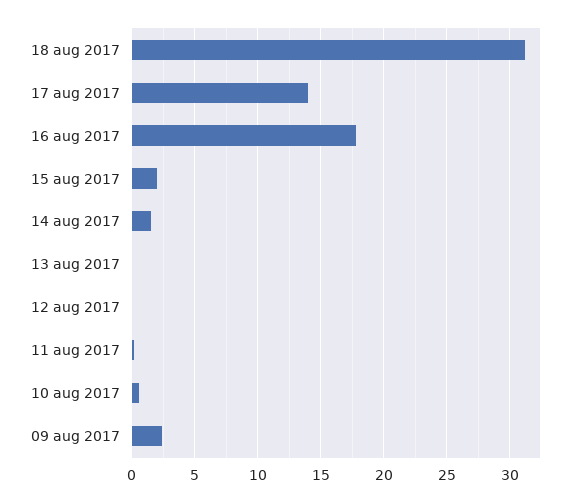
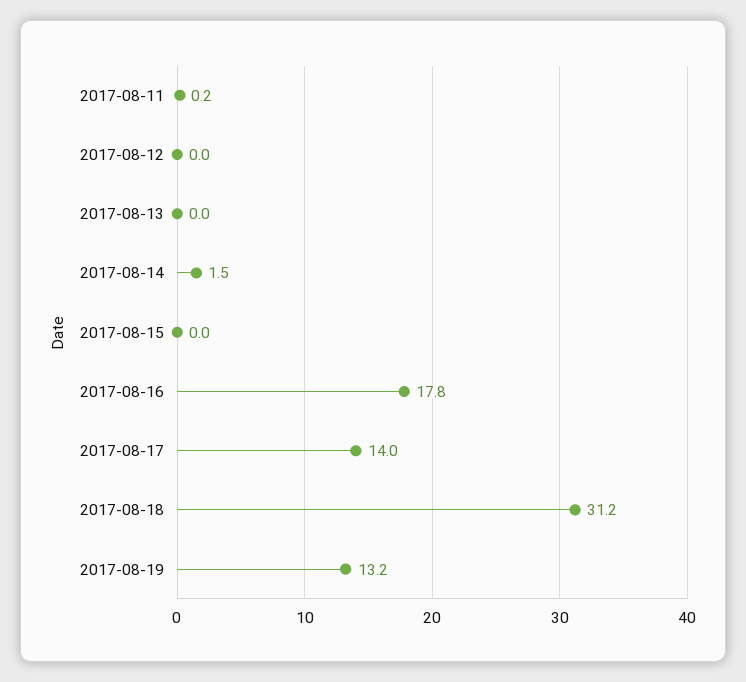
15 aug 2017: 2 -> 0
10 aug 2017: 0.5 -> none
09 aug 2017: 2.5 -> none
2017-08-19: none -> 13.2

